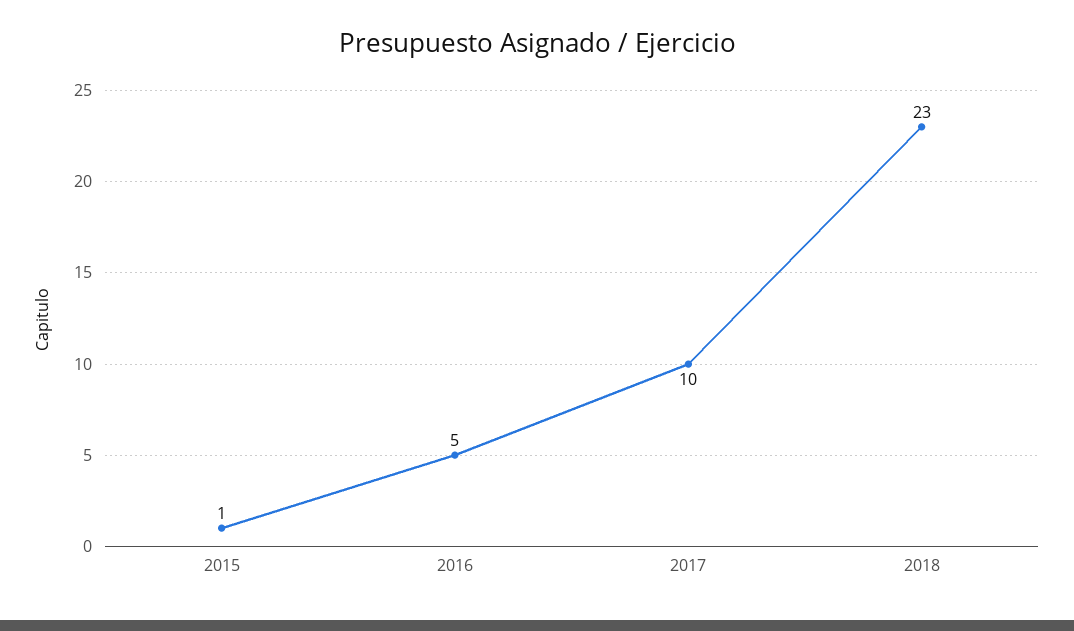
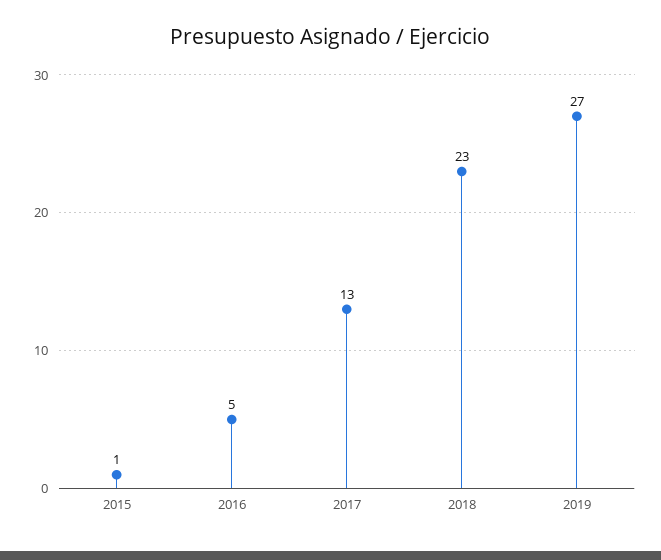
2017: 10 -> 13
2019: none -> 27

